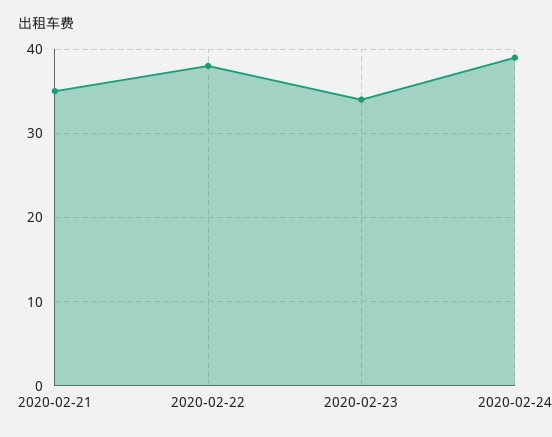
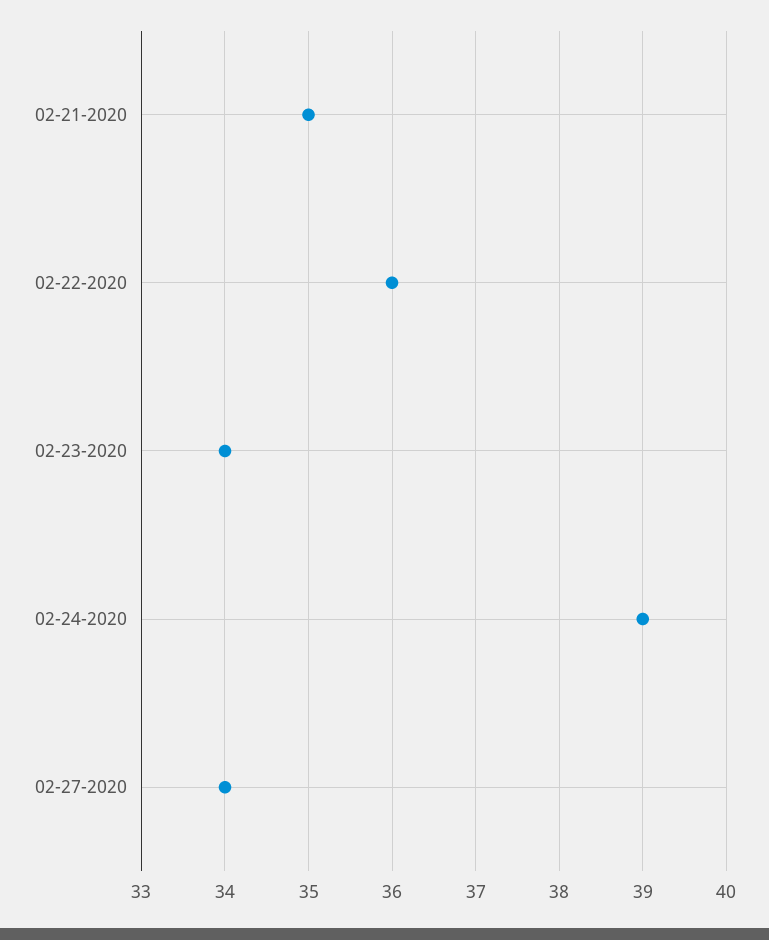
2020-02-22: 38 -> 36
02-27-2020: none -> 34

